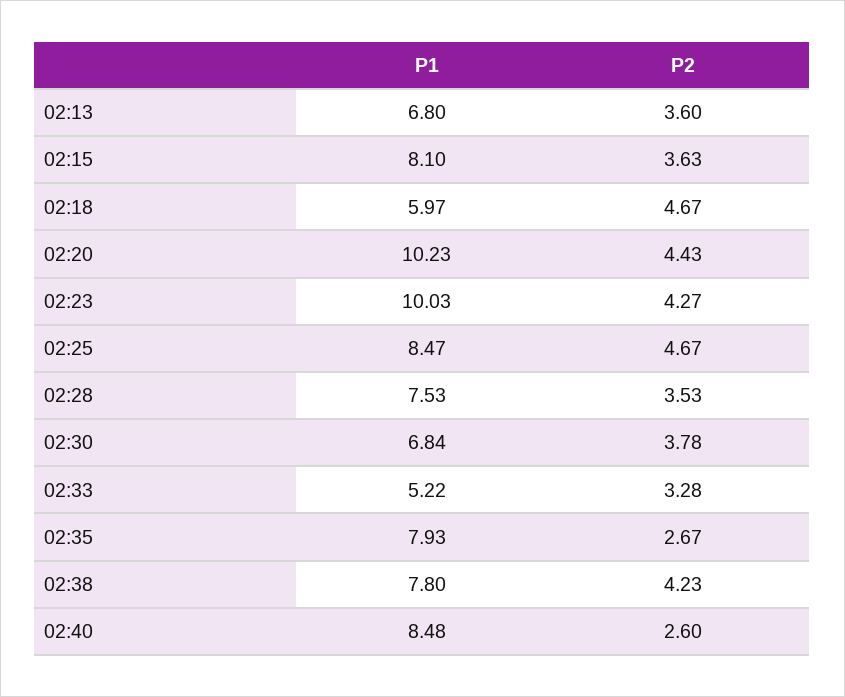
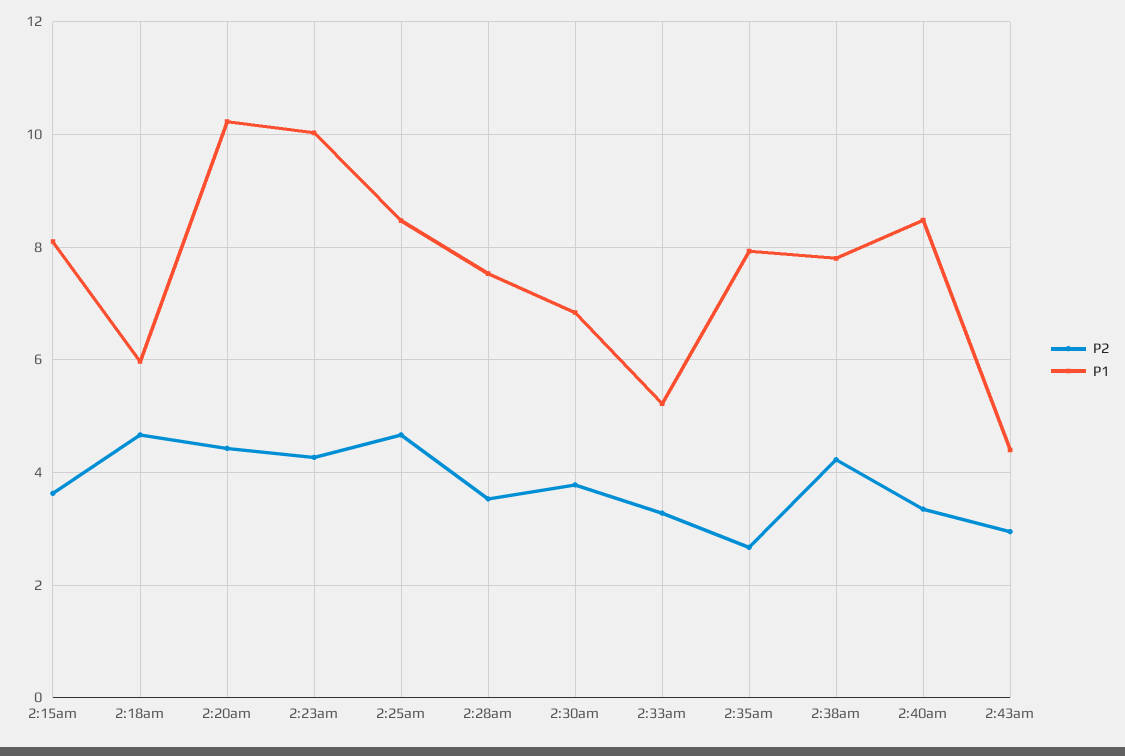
P1, 02:13: 6.8 -> none
P2, 02:13: 3.6 -> none
P2, 02:40: 2.6 -> 3.4
P2, 2:43am: none -> 3
P1, 2:43am: none -> 4.4

